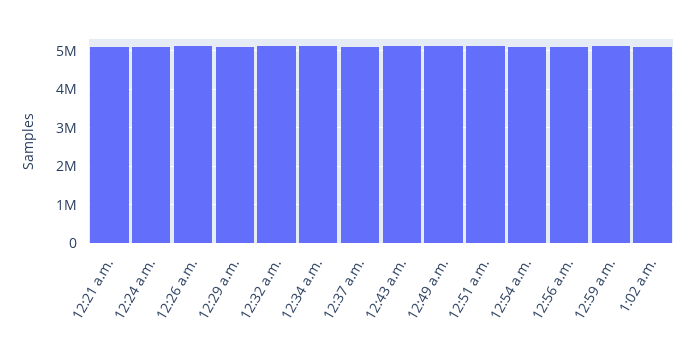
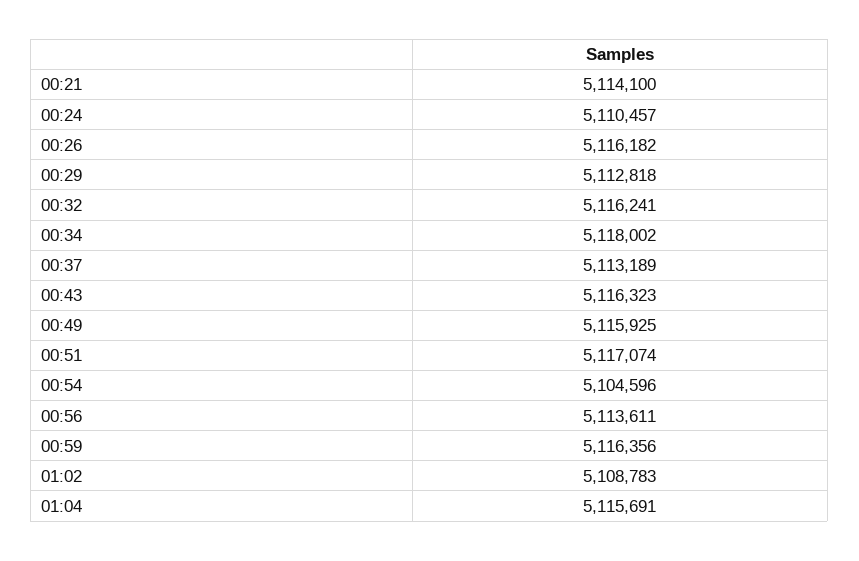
01:04: none -> 5115691

